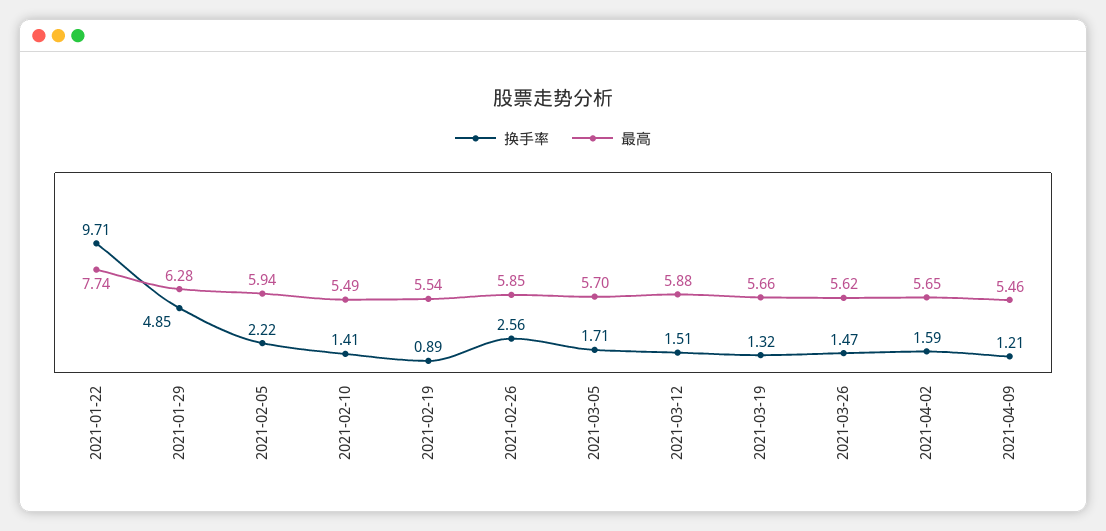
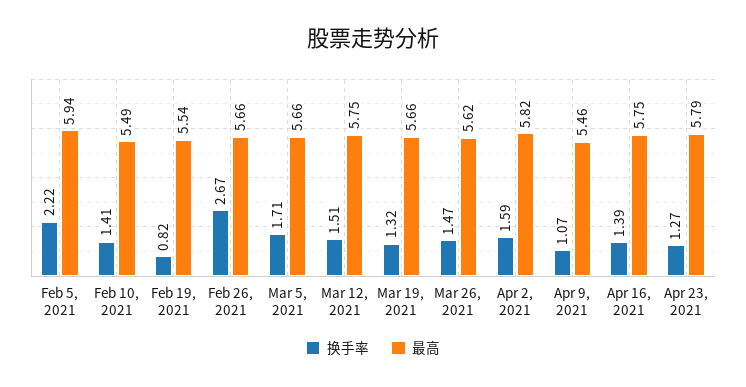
换手率, 2021-01-22: 9.71 -> none
最高, 2021-01-22: 7.74 -> none
换手率, 2021-01-29: 4.85 -> none
最高, 2021-01-29: 6.28 -> none
换手率, 2021-02-19: 0.89 -> 0.82
换手率, 2021-02-26: 2.56 -> 2.67
最高, 2021-02-26: 5.85 -> 5.66
最高, 2021-03-05: 5.7 -> 5.66
最高, 2021-03-12: 5.88 -> 5.75
最高, 2021-04-02: 5.65 -> 5.82
换手率, 2021-04-09: 1.21 -> 1.07
换手率, Apr 16, 2021: none -> 1.39
最高, Apr 16, 2021: none -> 5.75
换手率, Apr 23, 2021: none -> 1.27
最高, Apr 23, 2021: none -> 5.79

